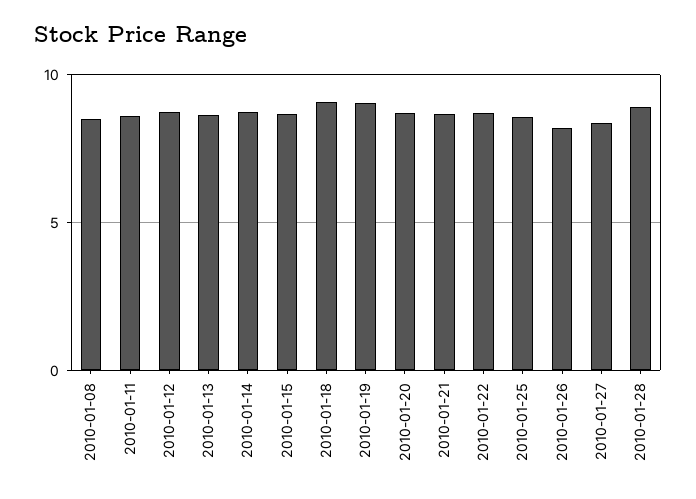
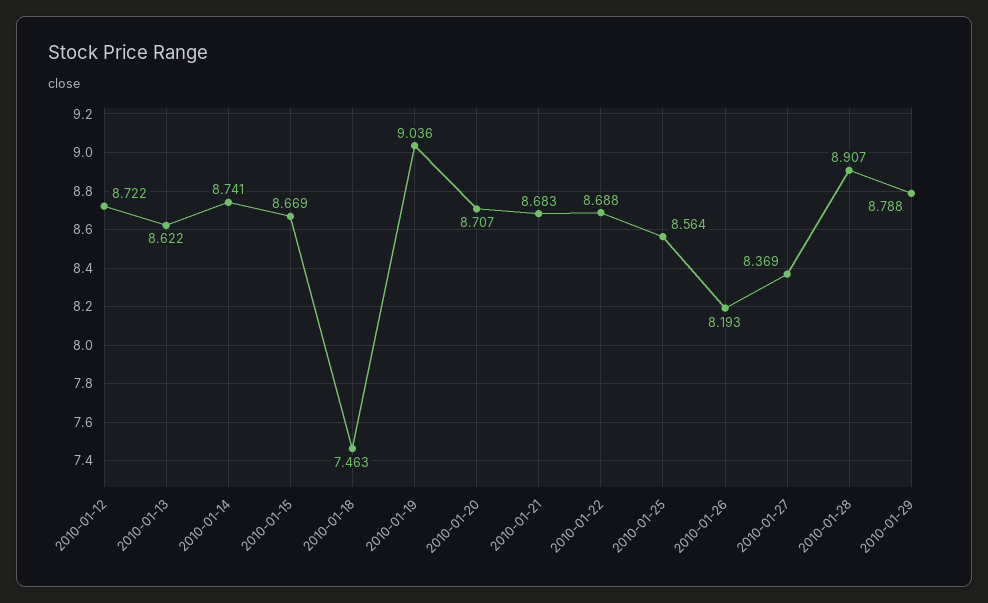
2010-01-08: 8.5 -> none
2010-01-11: 8.5 -> none
2010-01-18: 9 -> 7.463
2010-01-29: none -> 8.788

